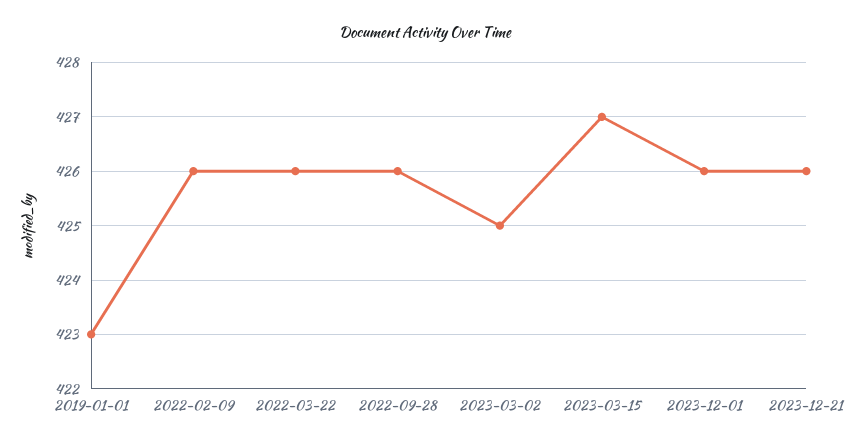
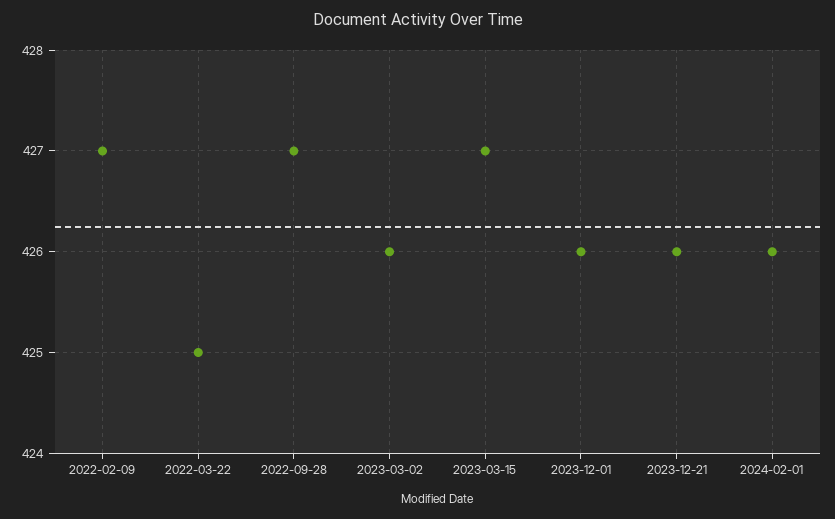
2019-01-01: 423 -> none
2022-02-09: 426 -> 427
2022-03-22: 426 -> 425
2022-09-28: 426 -> 427
2023-03-02: 425 -> 426
2024-02-01: none -> 426

